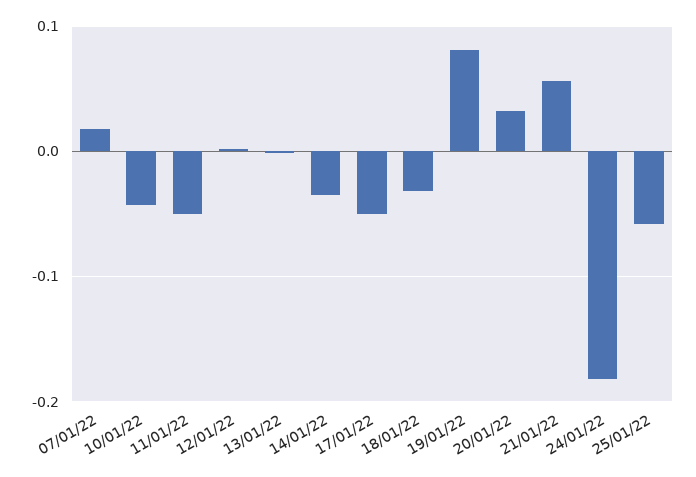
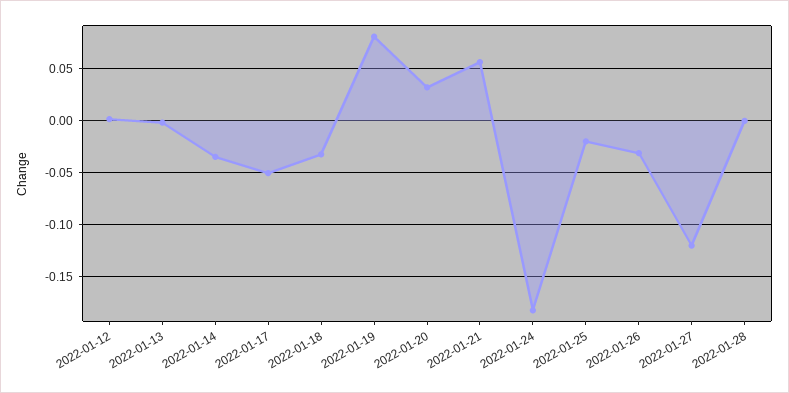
07/01/22: 0.02 -> none
10/01/22: -0.04 -> none
11/01/22: -0.05 -> none
25/01/22: -0.06 -> -0.02
2022-01-26: none -> -0.03
2022-01-27: none -> -0.12
2022-01-28: none -> 0

